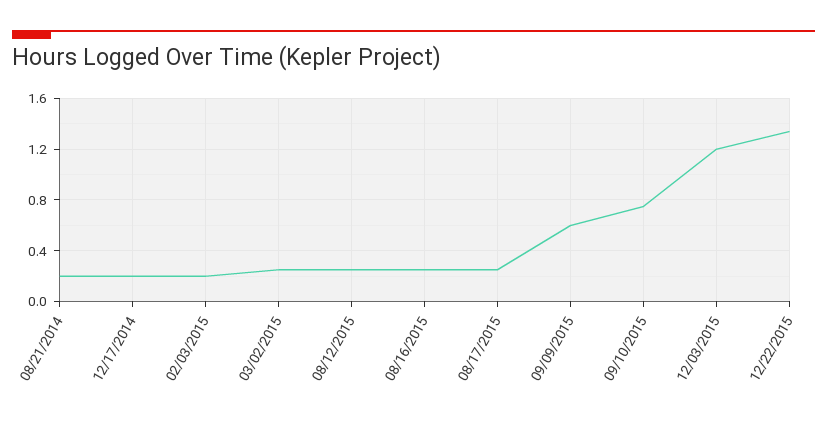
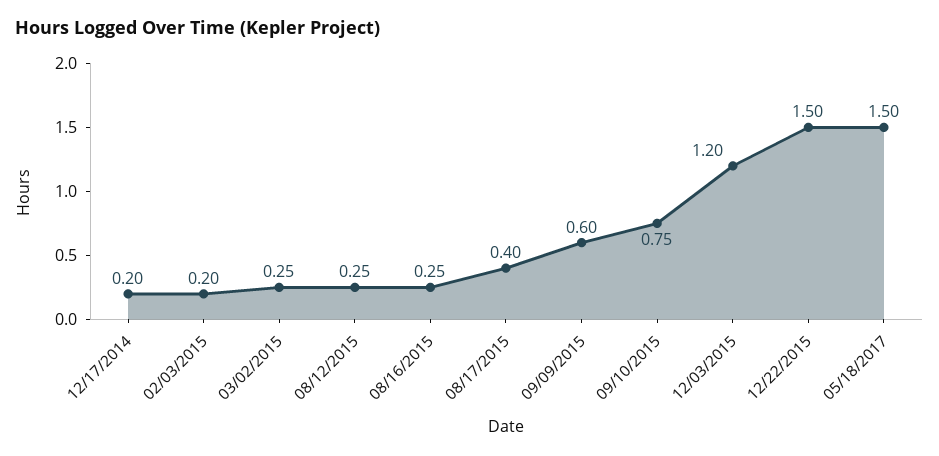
08/21/2014: 0.2 -> none
08/17/2015: 0.25 -> 0.4
12/22/2015: 1.35 -> 1.5
05/18/2017: none -> 1.5

